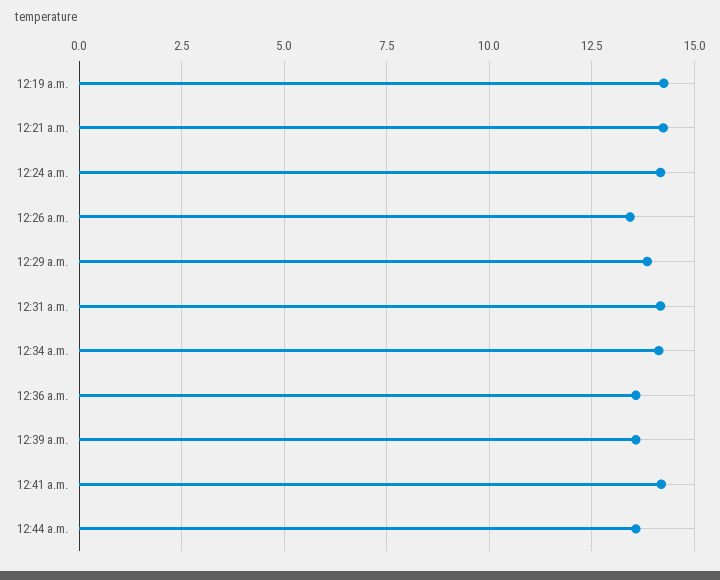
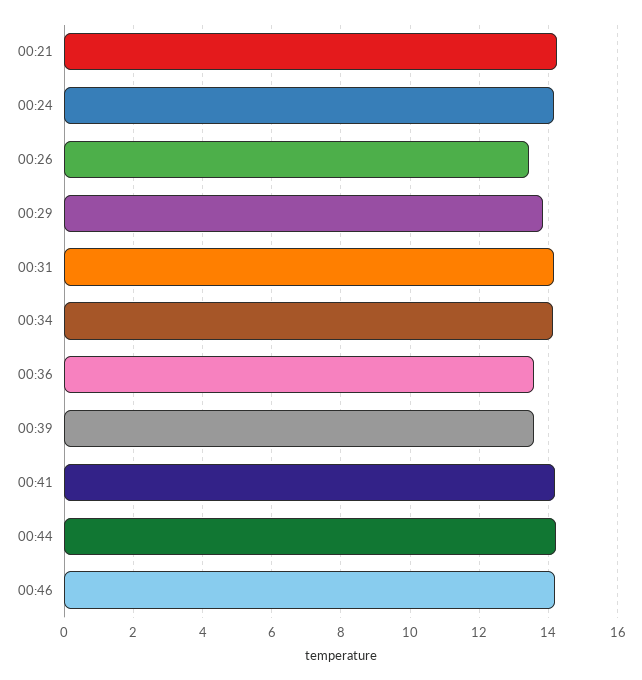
12:19 a.m.: 14.25 -> none
12:44 a.m.: 13.5 -> 14.2
00:46: none -> 14.2

